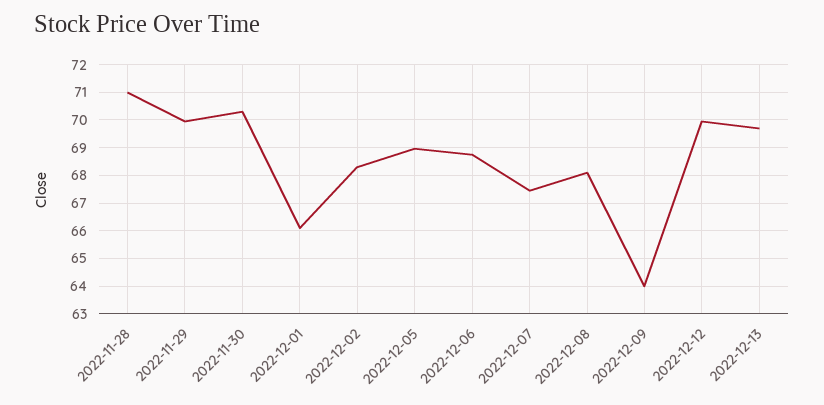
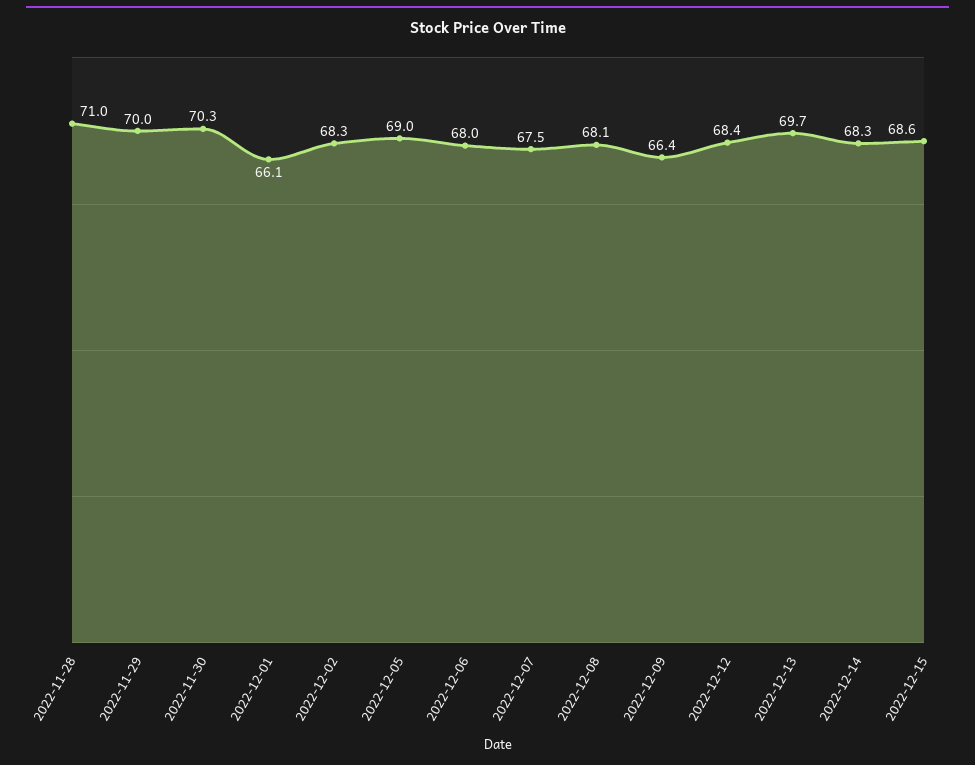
2022-12-06: 68.75 -> 68
2022-12-09: 64 -> 66.4
2022-12-12: 70 -> 68.4
2022-12-14: none -> 68.3
2022-12-15: none -> 68.6

